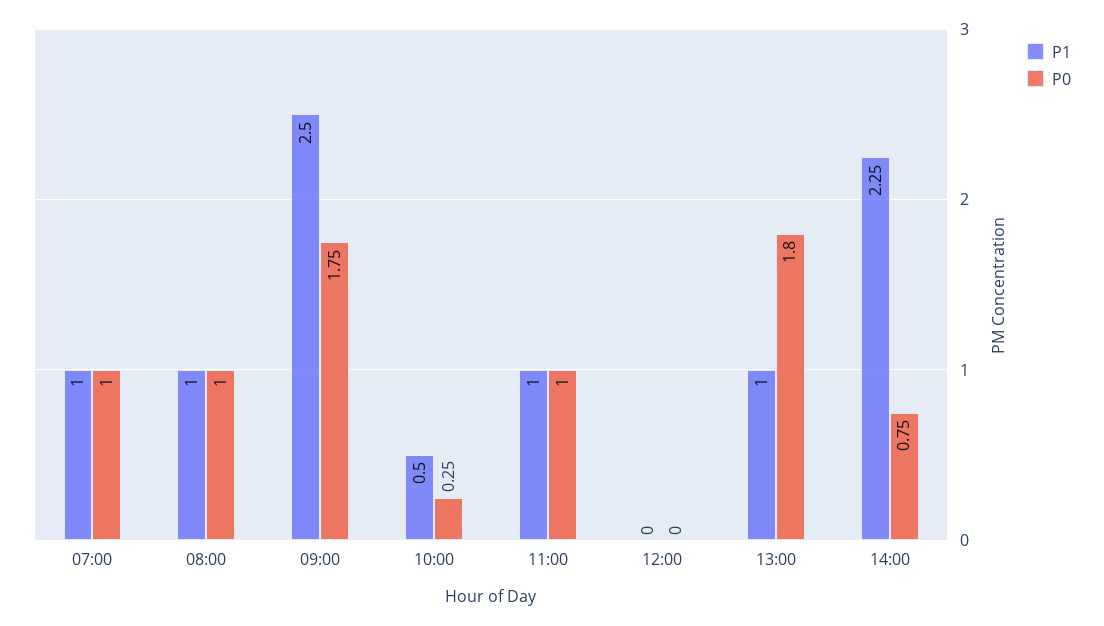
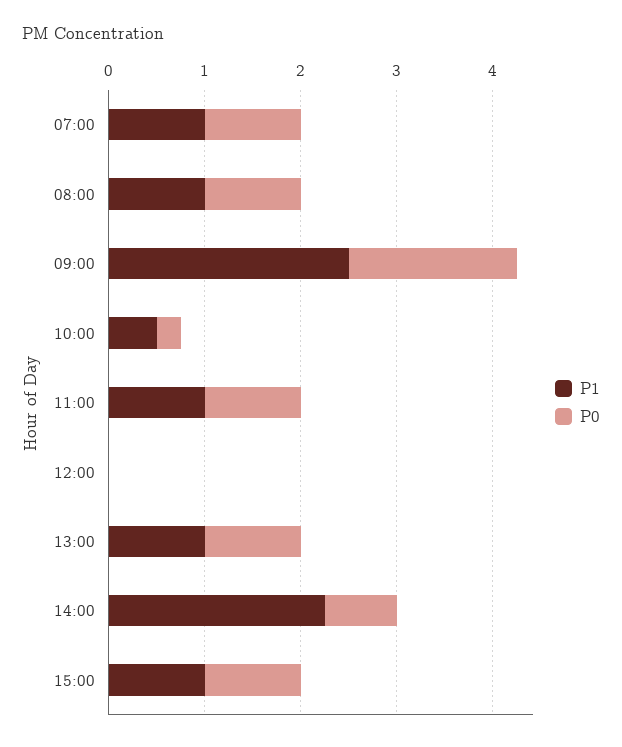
P0, 13:00: 1.8 -> 1
P1, 15:00: none -> 1
P0, 15:00: none -> 1

